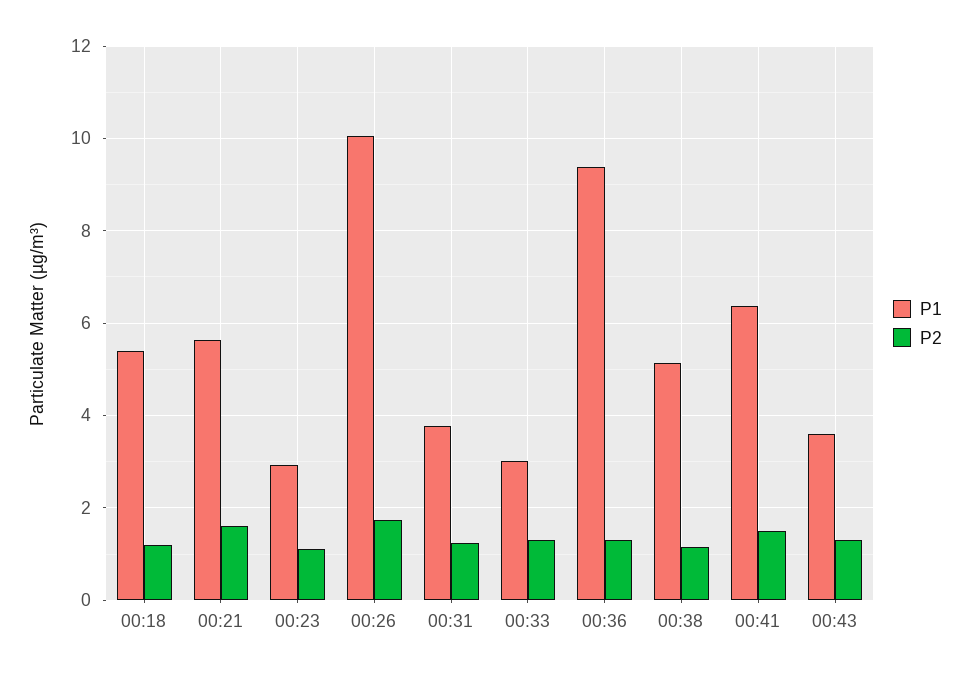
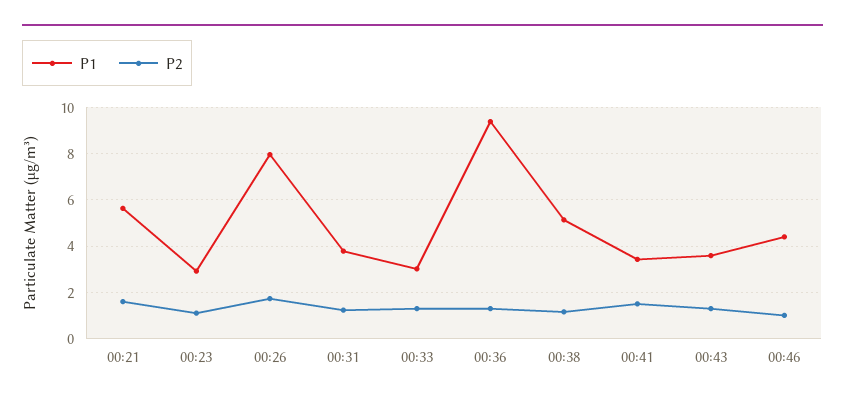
P1, 00:18: 5.4 -> none
P2, 00:18: 1.2 -> none
P1, 00:26: 10 -> 8
P1, 00:41: 6.4 -> 3.5
P1, 00:46: none -> 4.5
P2, 00:46: none -> 1

